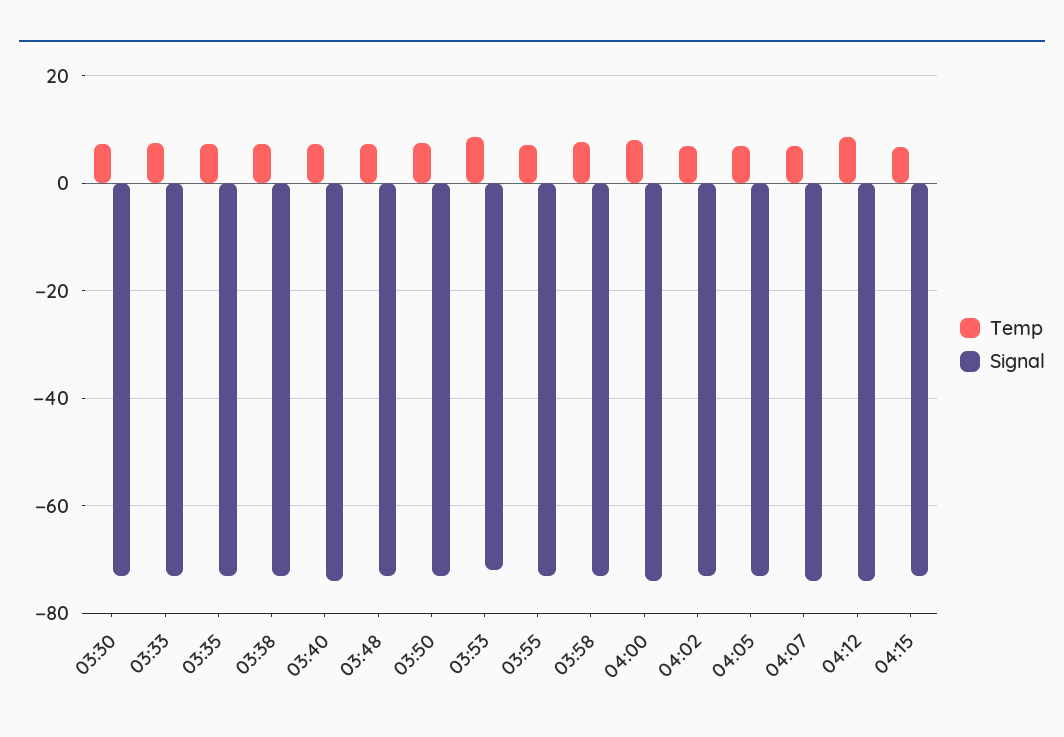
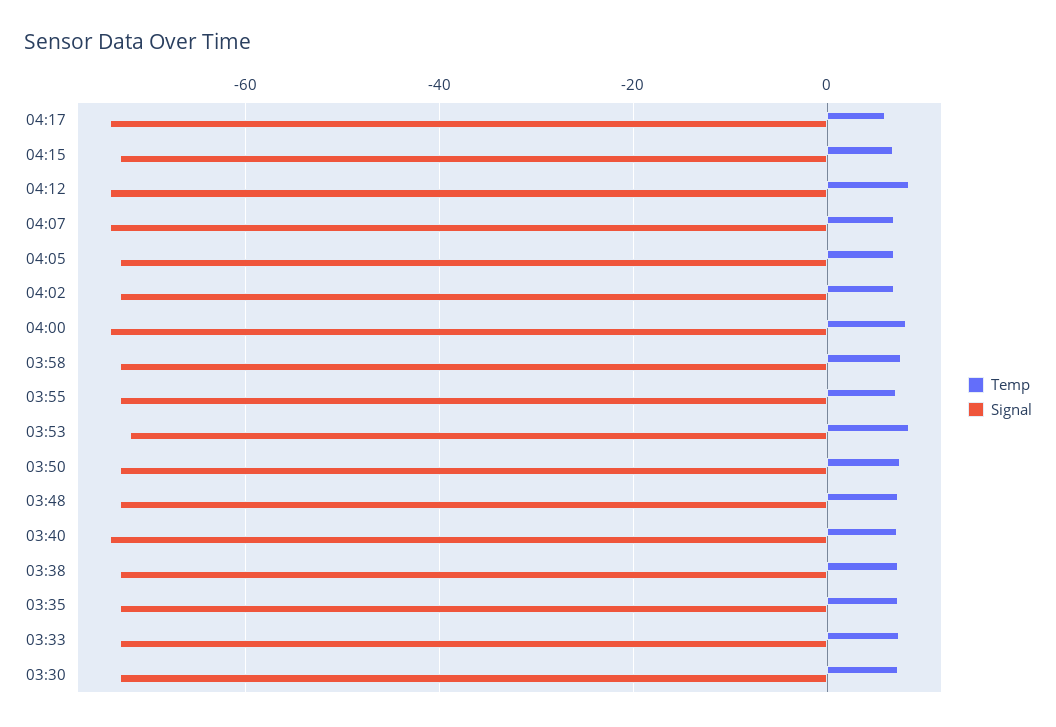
Temp, 04:17: none -> 6
Signal, 04:17: none -> -74

